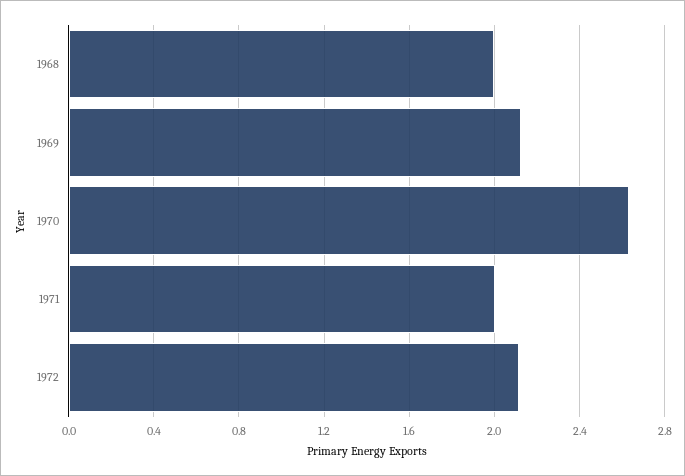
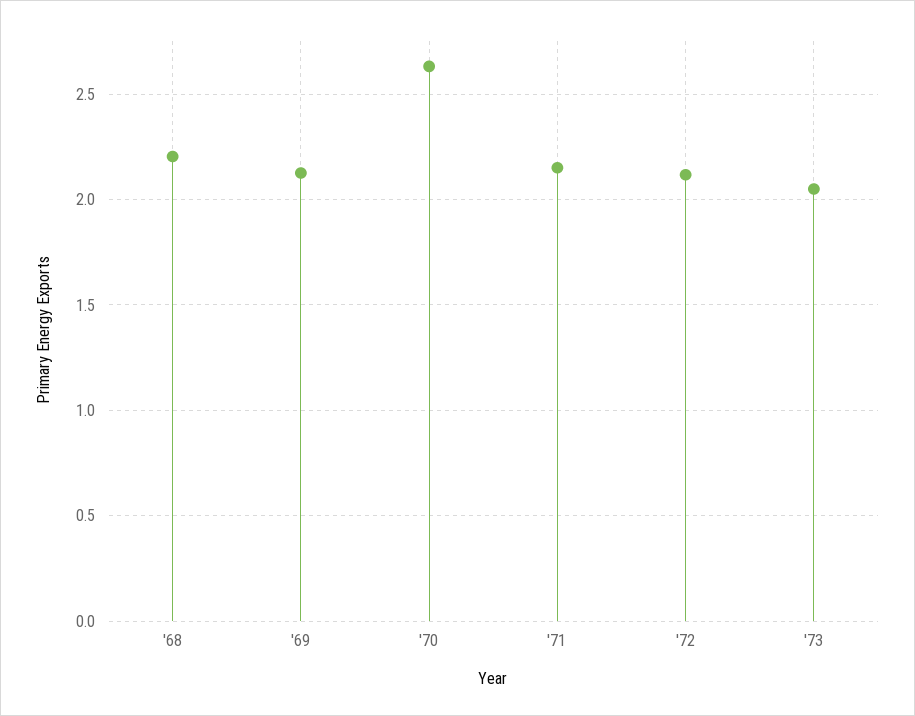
1968: 2 -> 2.2
1971: 2 -> 2.15
'73: none -> 2.05

